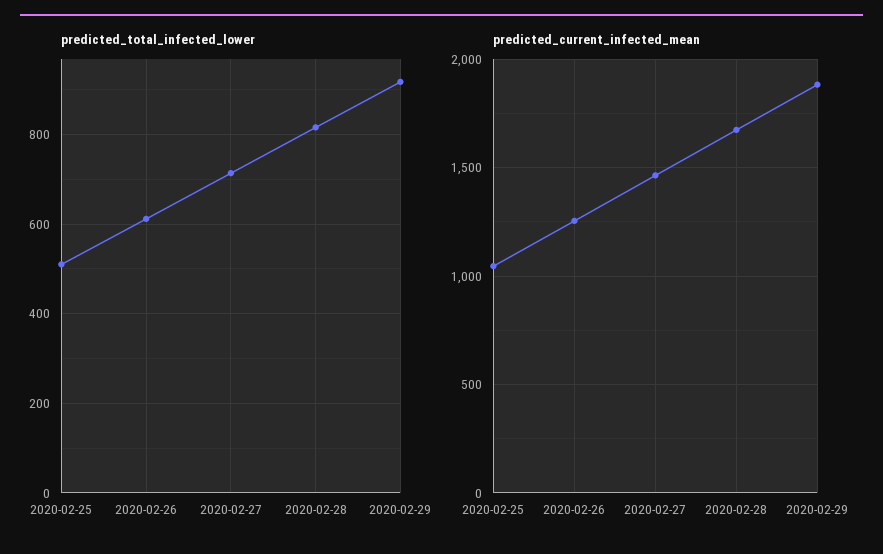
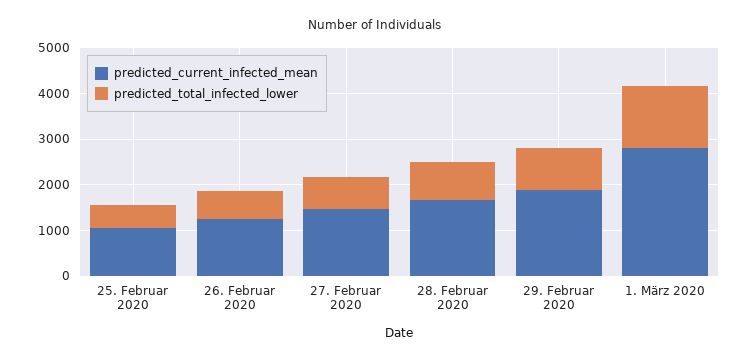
predicted_current_infected_mean, 1. März 2020: none -> 2800
predicted_total_infected_lower, 1. März 2020: none -> 1400

